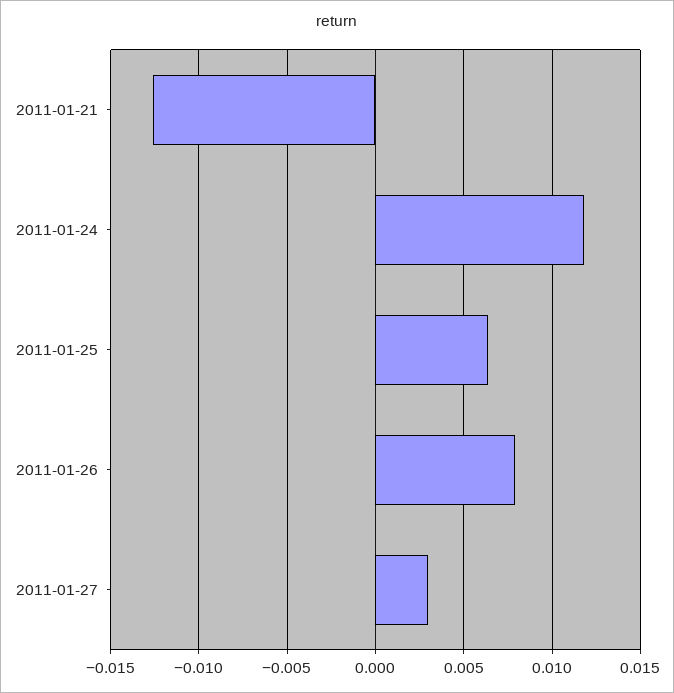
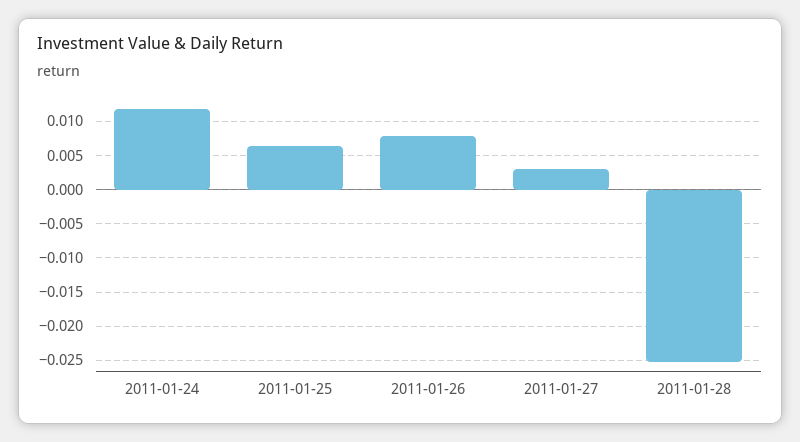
2011-01-21: -0.0125 -> none
2011-01-28: none -> -0.025

